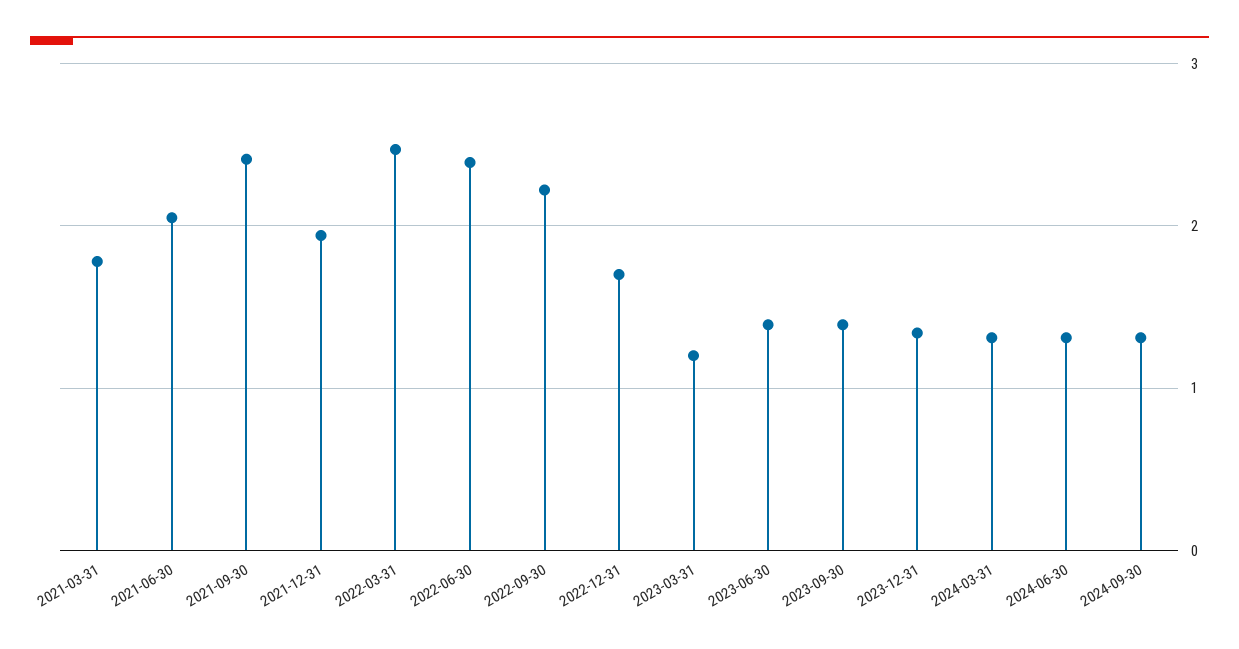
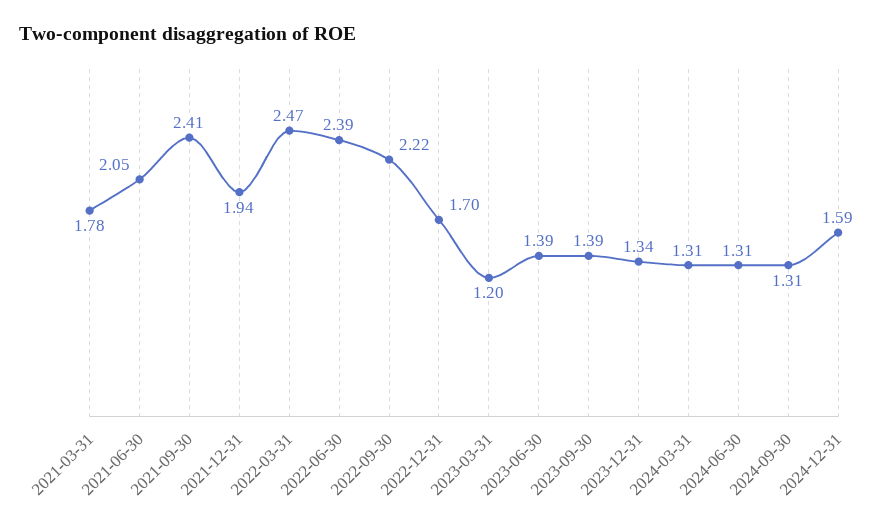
2024-12-31: none -> 1.59

